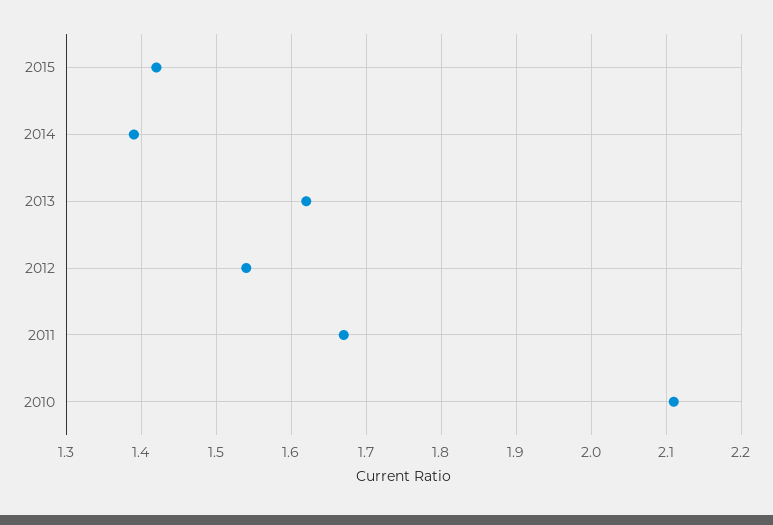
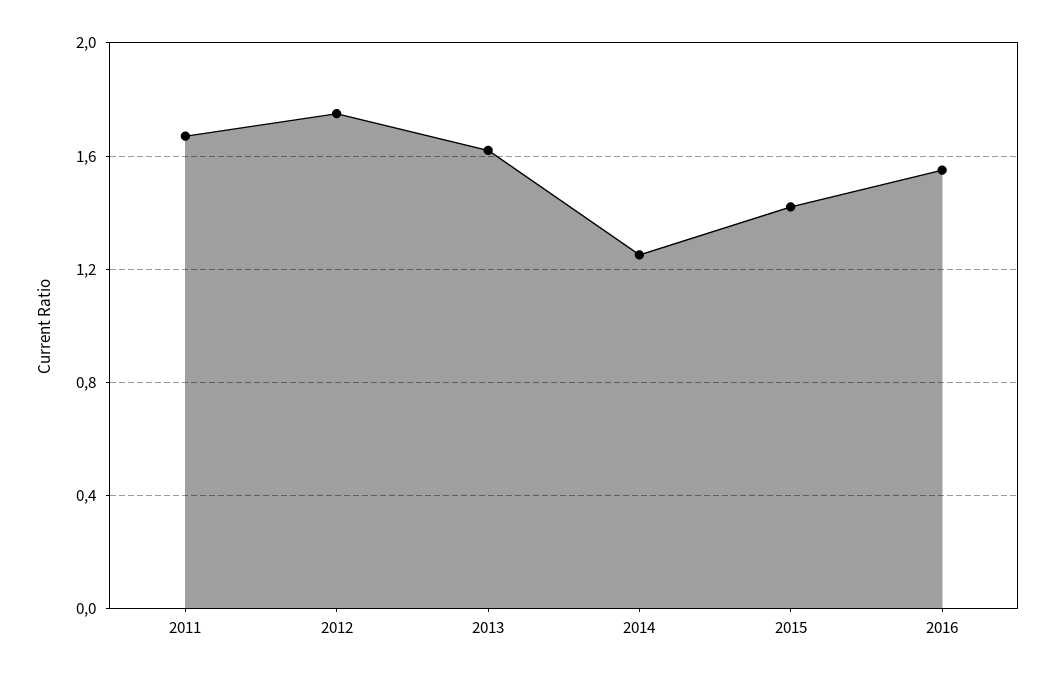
2014: 1.39 -> 1.25
2012: 1.54 -> 1.75
2010: 2.11 -> none
2016: none -> 1.55

